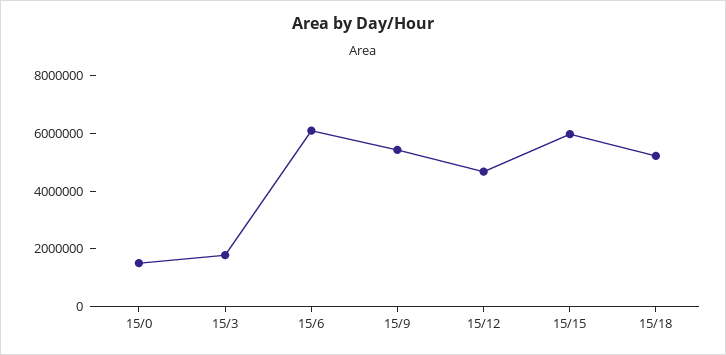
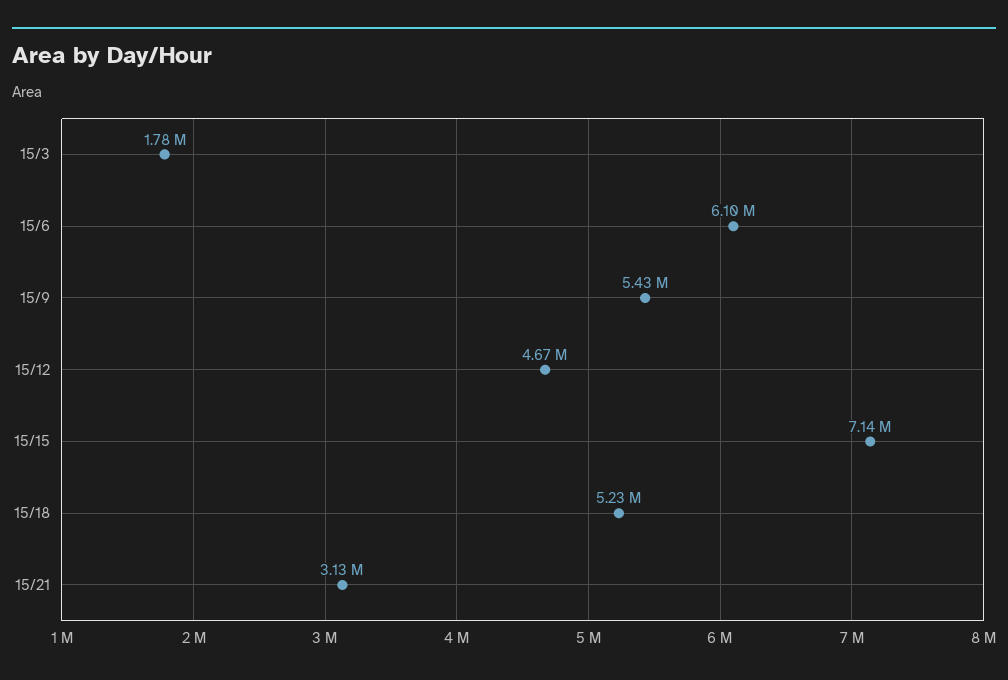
15/0: 1500000 -> none
15/15: 6000000 -> 7140000
15/21: none -> 3130000

